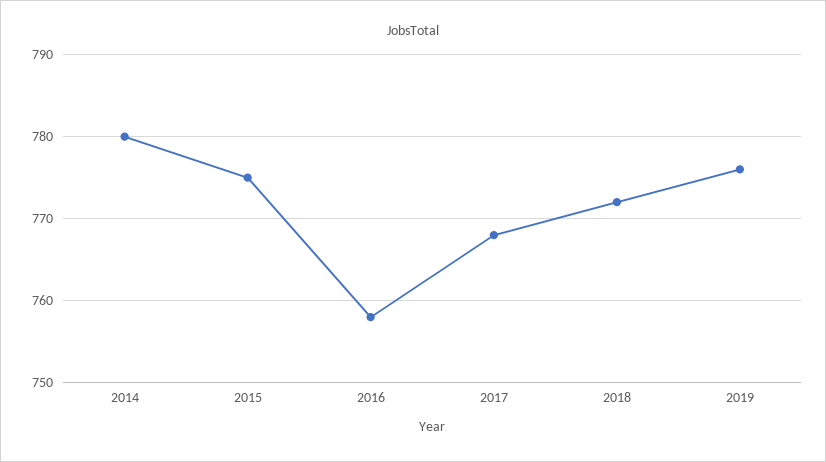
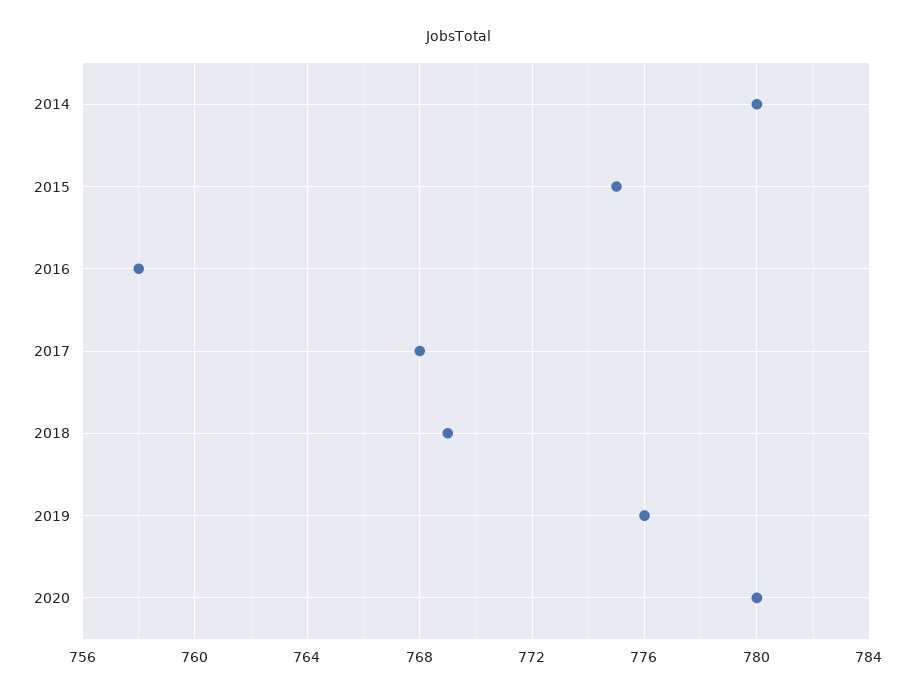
2018: 772 -> 769
2020: none -> 780

